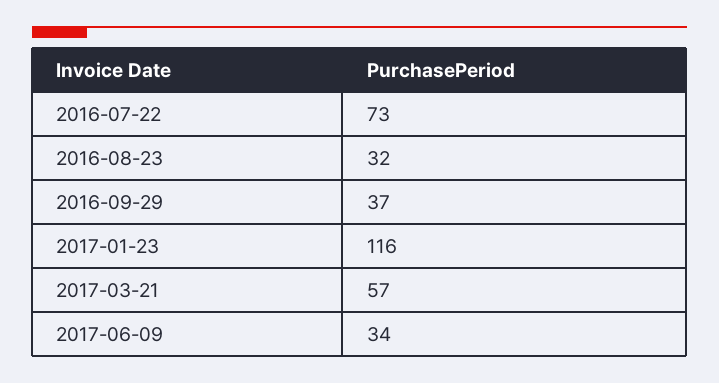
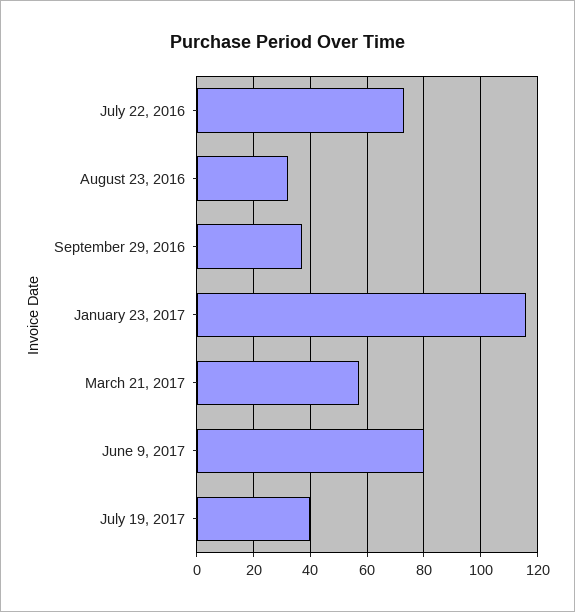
2017-06-09: 34 -> 80
July 19, 2017: none -> 40

